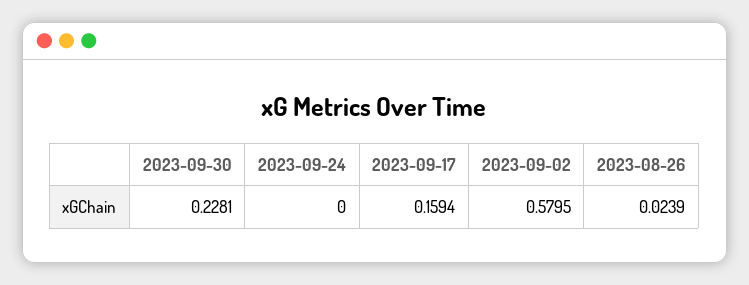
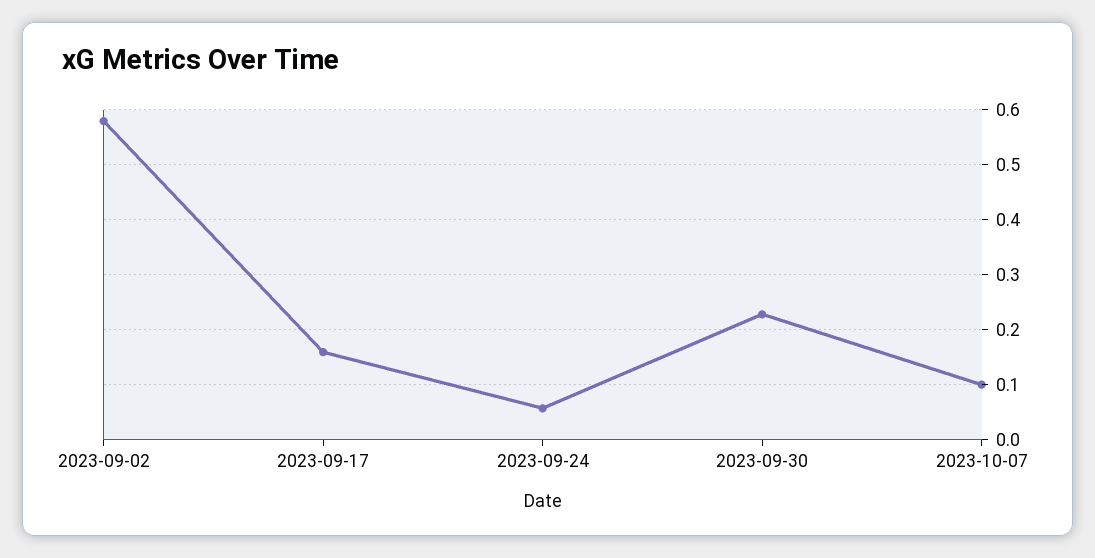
2023-09-24: 0 -> 0.06
2023-08-26: 0.0239 -> none
2023-10-07: none -> 0.1

